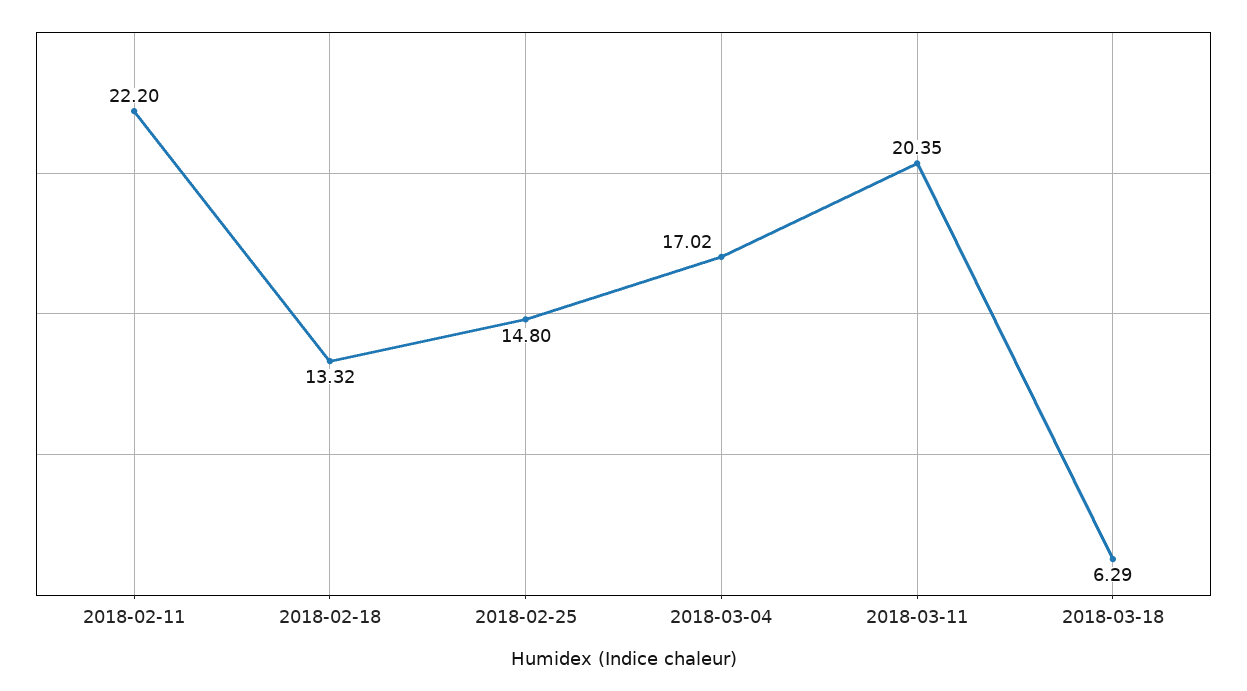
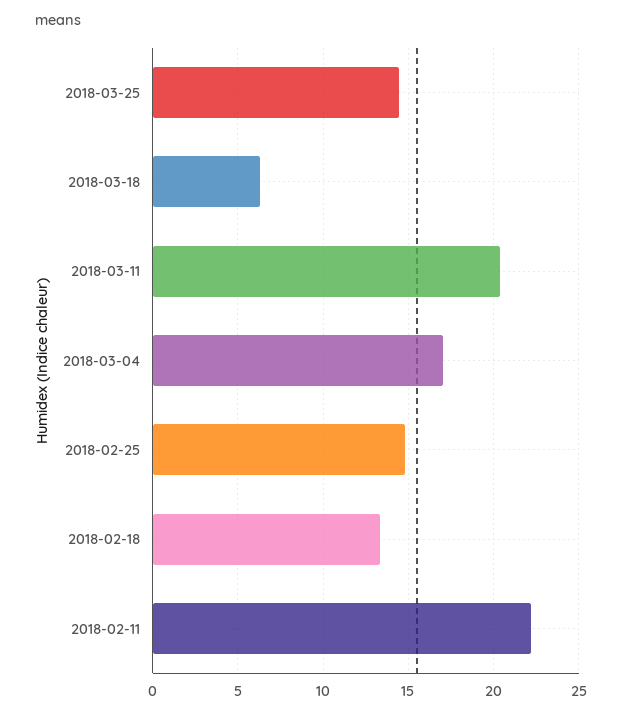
2018-03-25: none -> 14.5

